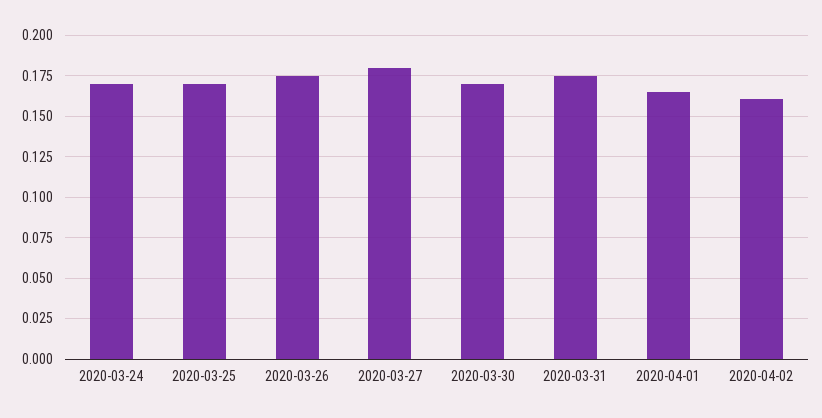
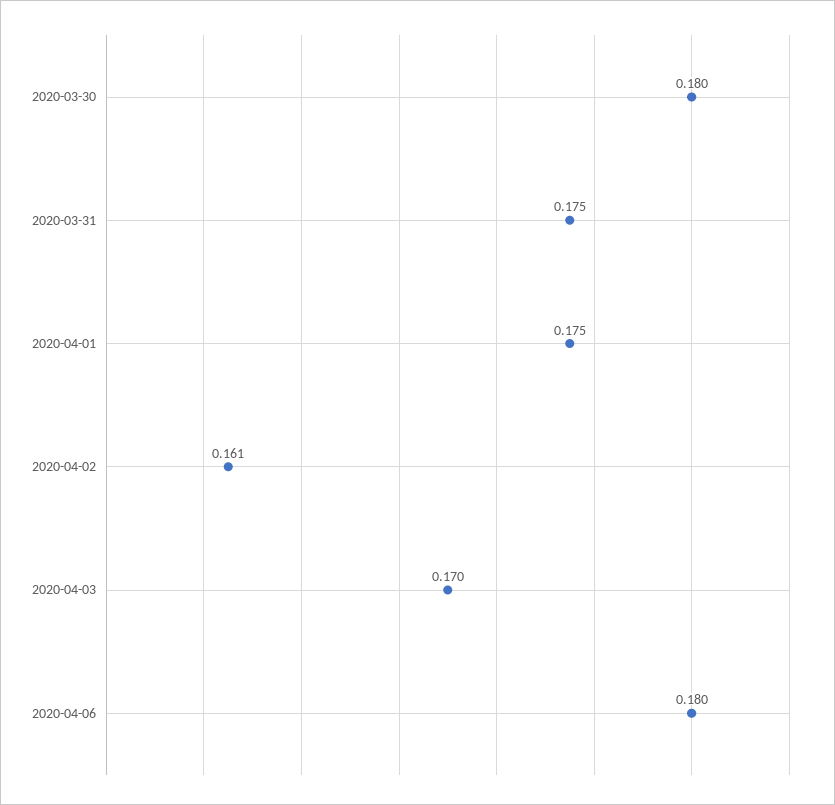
2020-03-24: 0.17 -> none
2020-03-25: 0.17 -> none
2020-03-26: 0.175 -> none
2020-03-27: 0.18 -> none
2020-03-30: 0.17 -> 0.18
2020-04-01: 0.165 -> 0.175
2020-04-03: none -> 0.17
2020-04-06: none -> 0.18

